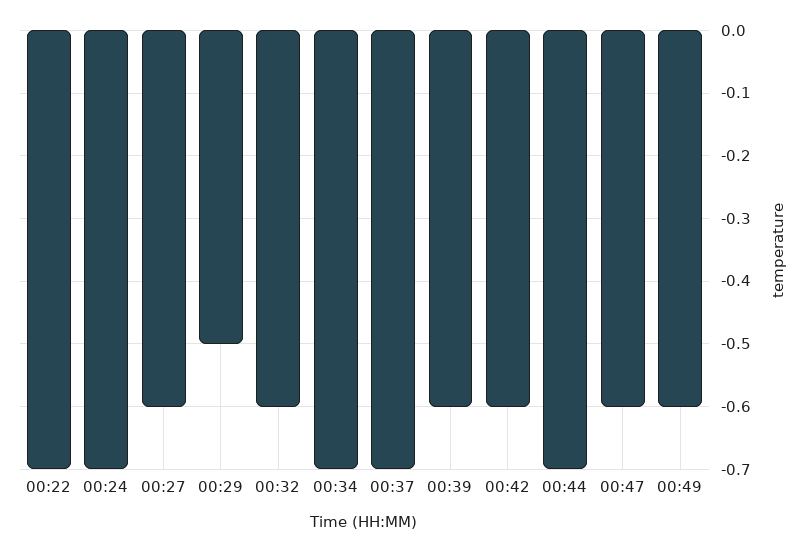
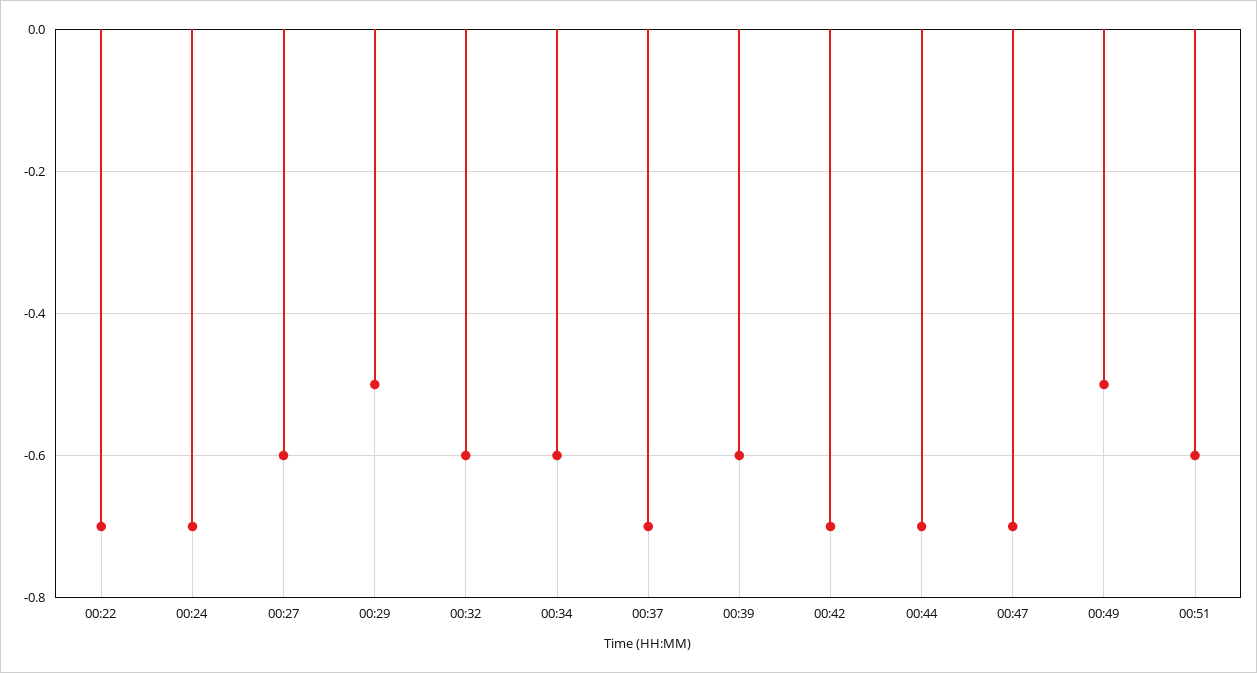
00:34: -0.7 -> -0.6
00:42: -0.6 -> -0.7
00:47: -0.6 -> -0.7
00:49: -0.6 -> -0.5
00:51: none -> -0.6

